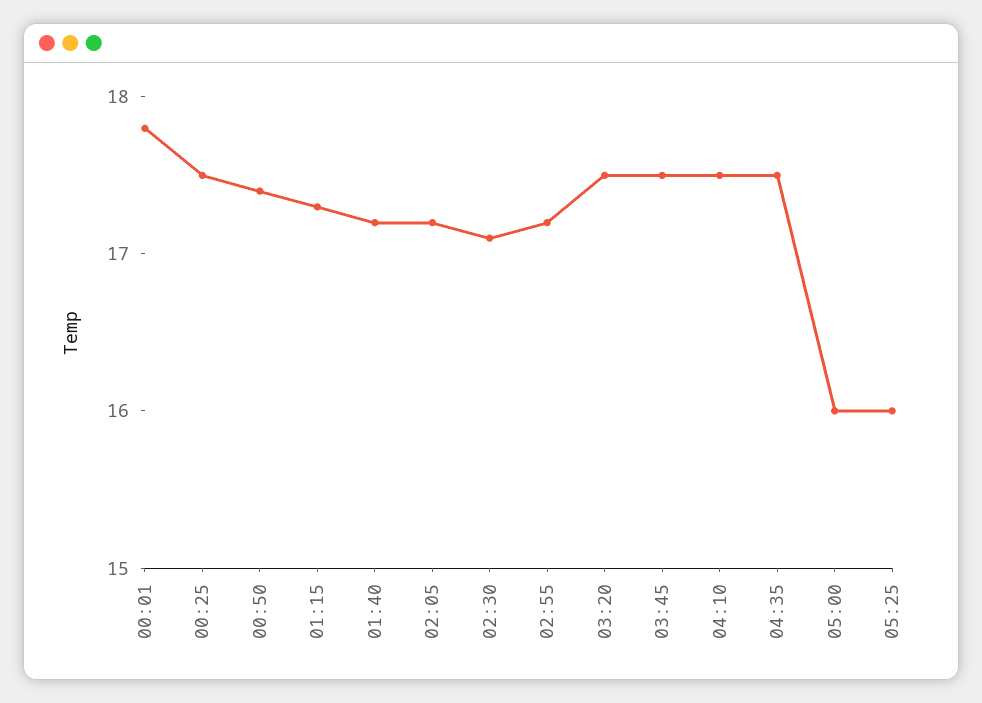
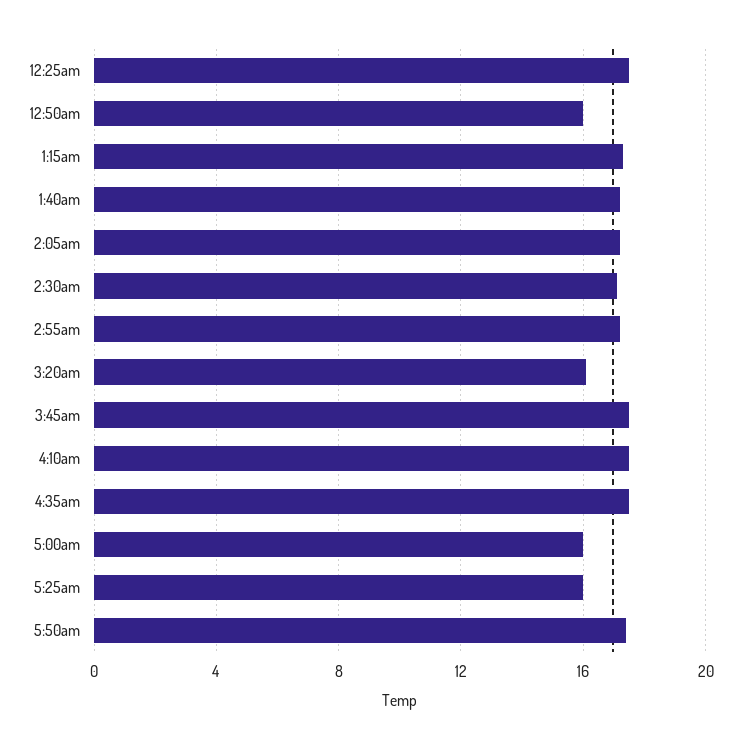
00:01: 17.8 -> none
00:50: 17.4 -> 16
03:20: 17.5 -> 16
5:50am: none -> 17.5

